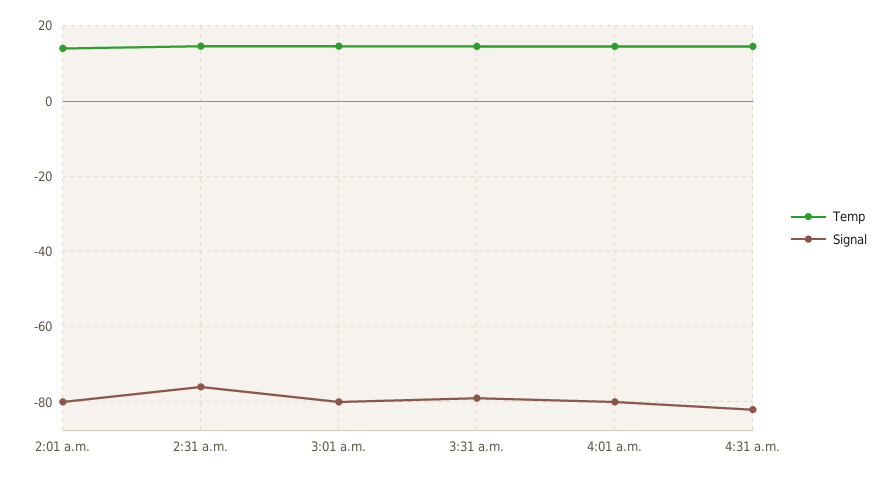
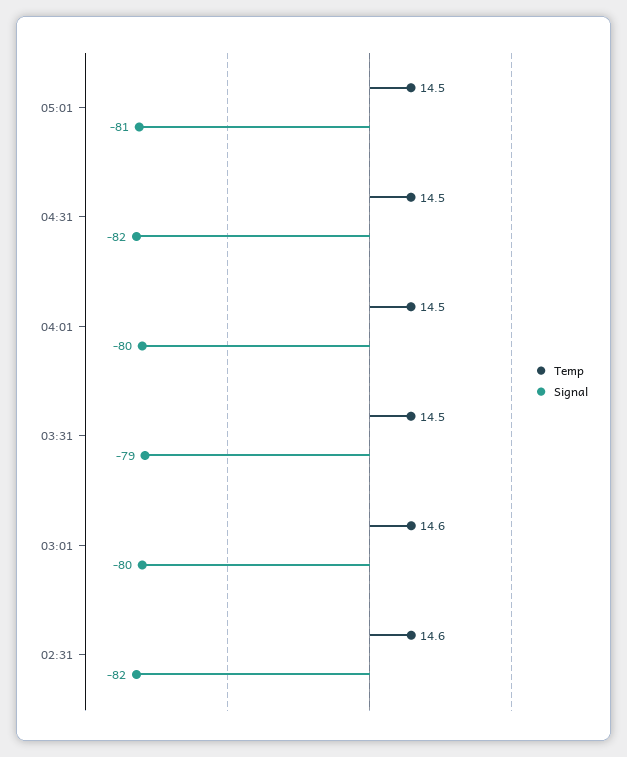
Temp, 2:01 a.m.: 14 -> none
Signal, 2:01 a.m.: -80 -> none
Signal, 2:31 a.m.: -76 -> -82
Temp, 05:01: none -> 14.5
Signal, 05:01: none -> -81

